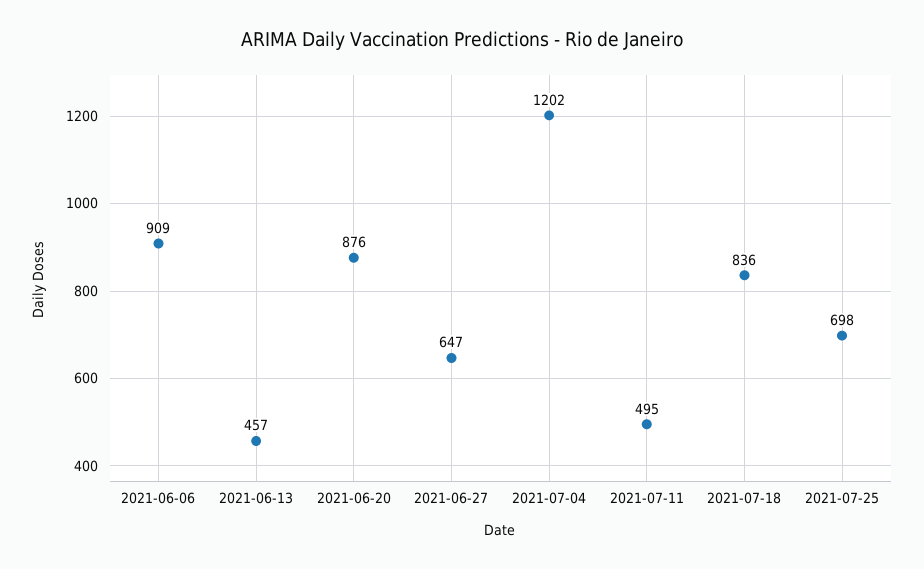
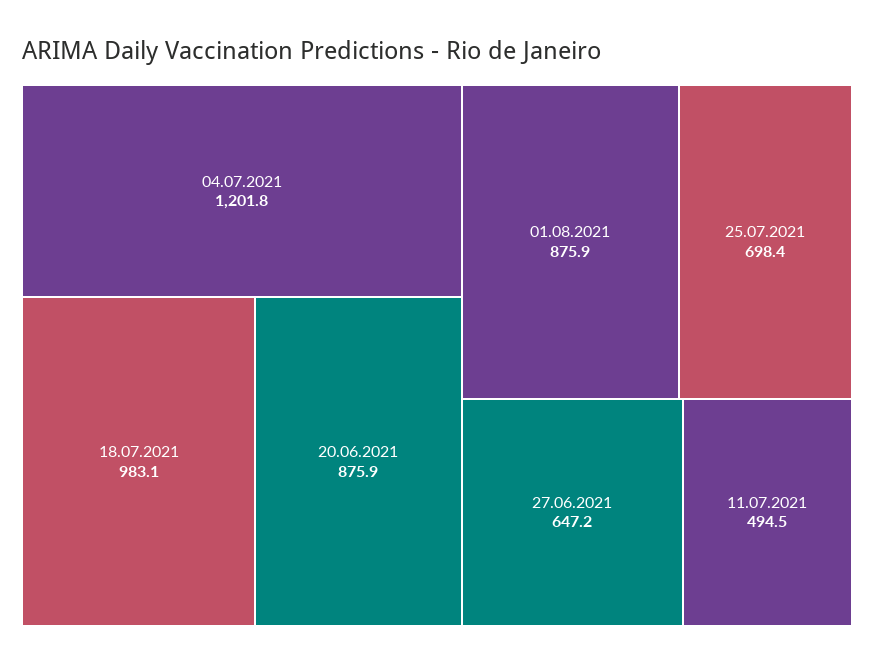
2021-06-06: 909 -> none
2021-06-13: 457 -> none
2021-07-18: 836 -> 983.1
01.08.2021: none -> 875.9

